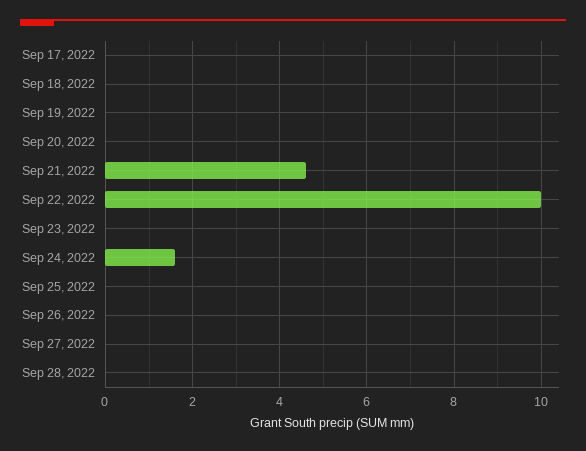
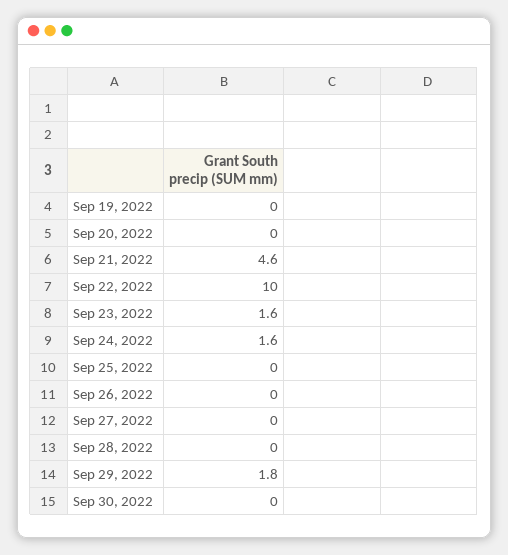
Sep 17, 2022: 0 -> none
Sep 18, 2022: 0 -> none
Sep 23, 2022: 0 -> 1.6
Sep 29, 2022: none -> 1.8
Sep 30, 2022: none -> 0

